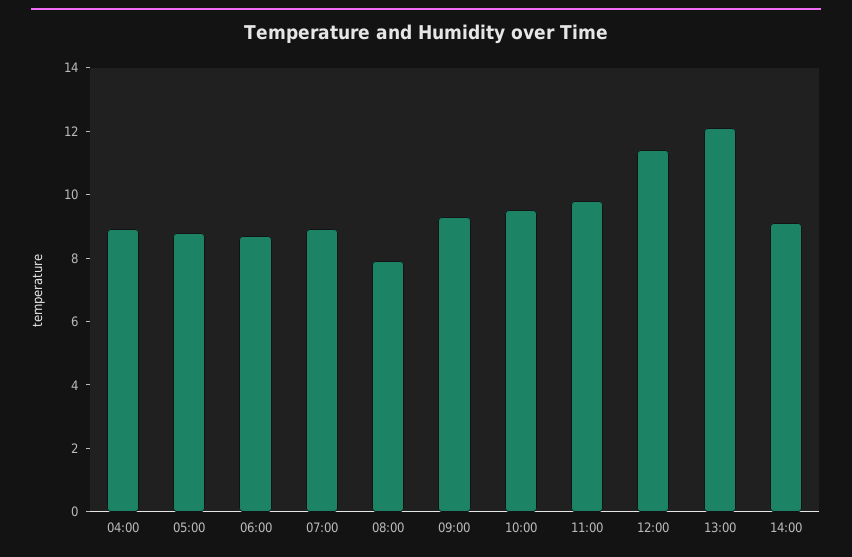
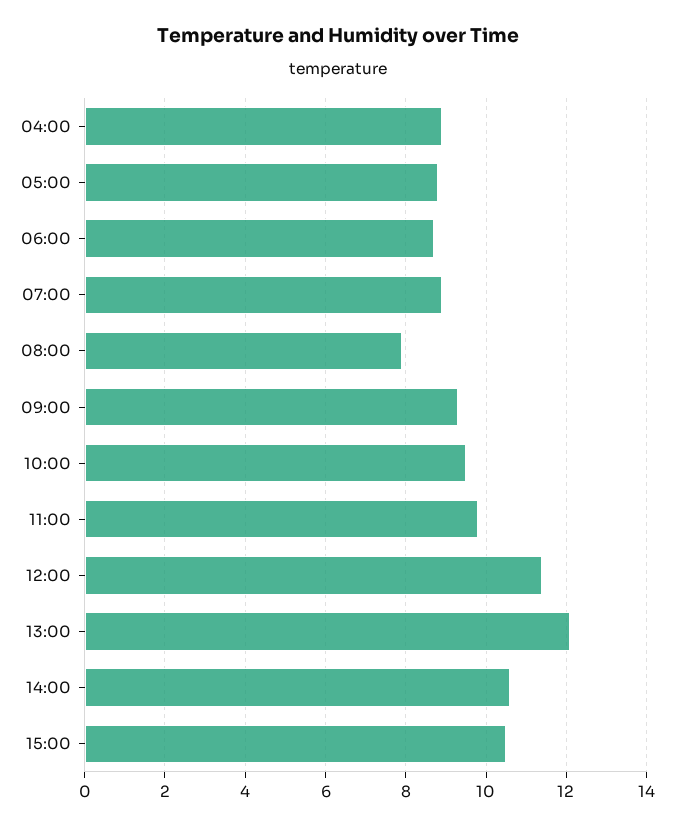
14:00: 9 -> 10.5
15:00: none -> 10.5

